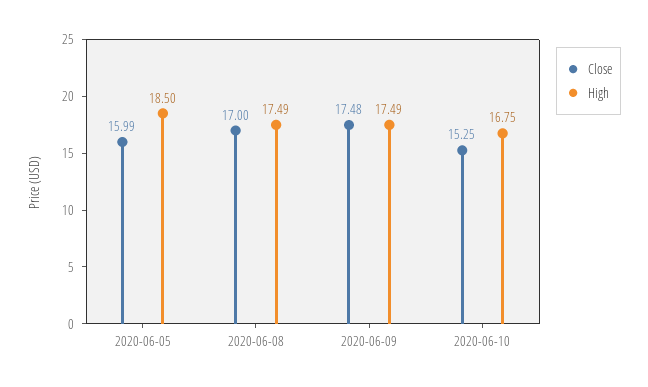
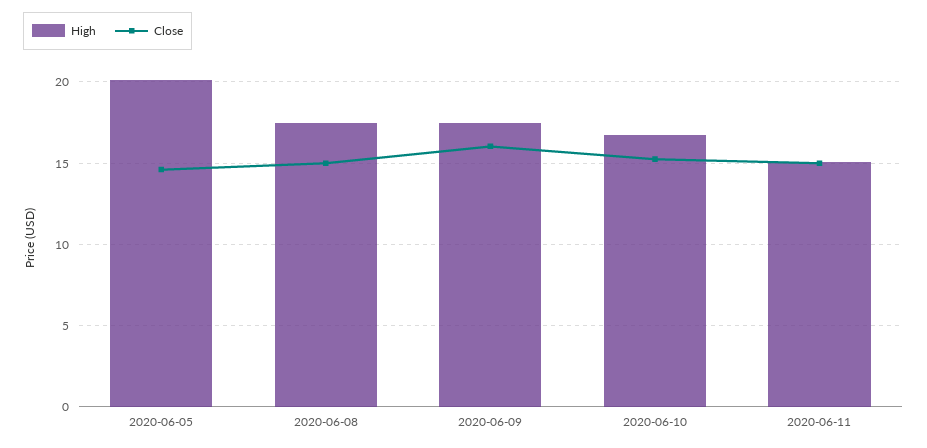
Close, 2020-06-05: 15.99 -> 14.5
High, 2020-06-05: 18.5 -> 20
Close, 2020-06-08: 17 -> 15
Close, 2020-06-09: 17.48 -> 16
High, 2020-06-11: none -> 15
Close, 2020-06-11: none -> 15

